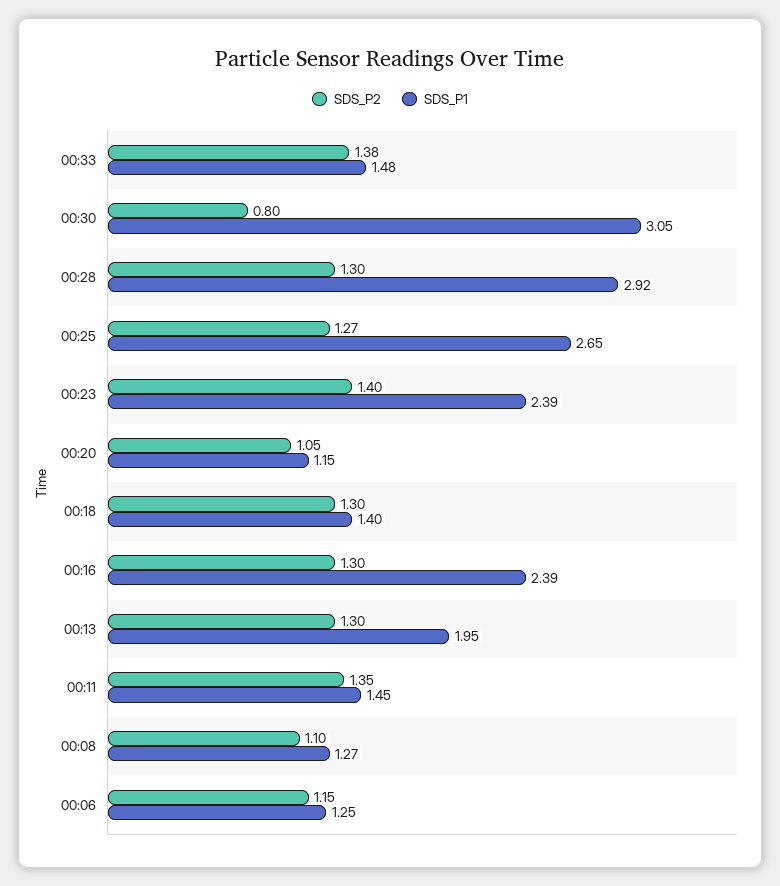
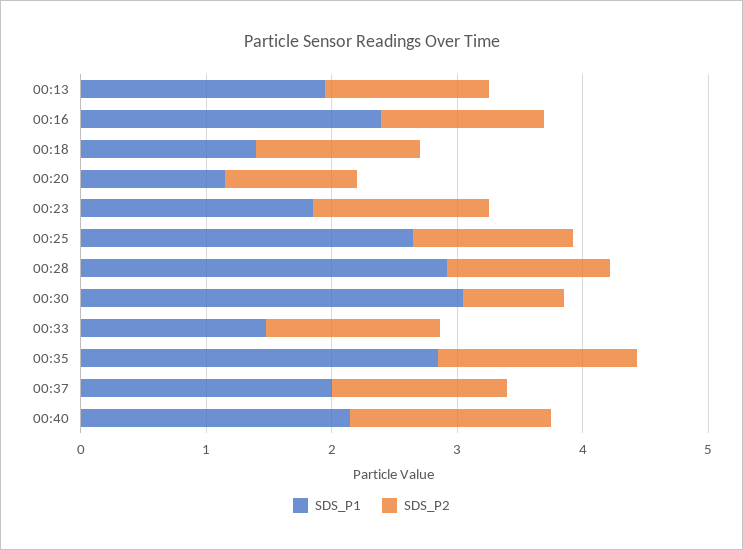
SDS_P1, 00:23: 2.39 -> 1.8
SDS_P2, 00:11: 1.35 -> none
SDS_P1, 00:11: 1.45 -> none
SDS_P2, 00:08: 1.1 -> none
SDS_P1, 00:08: 1.27 -> none
SDS_P2, 00:06: 1.15 -> none
SDS_P1, 00:06: 1.25 -> none
SDS_P1, 00:35: none -> 2.8
SDS_P2, 00:35: none -> 1.6
SDS_P1, 00:37: none -> 2
SDS_P2, 00:37: none -> 1.4
SDS_P1, 00:40: none -> 2.2
SDS_P2, 00:40: none -> 1.6

